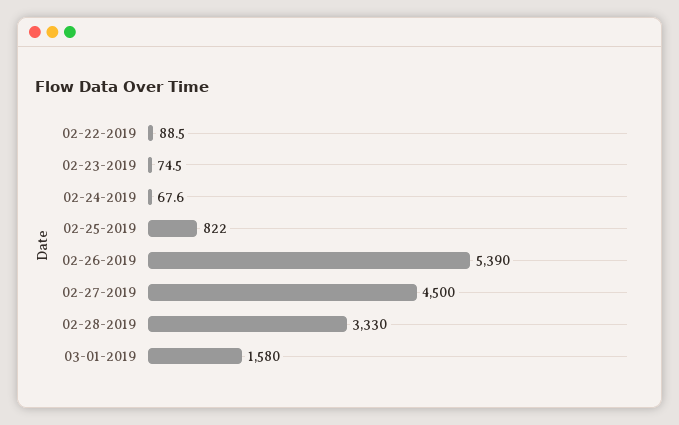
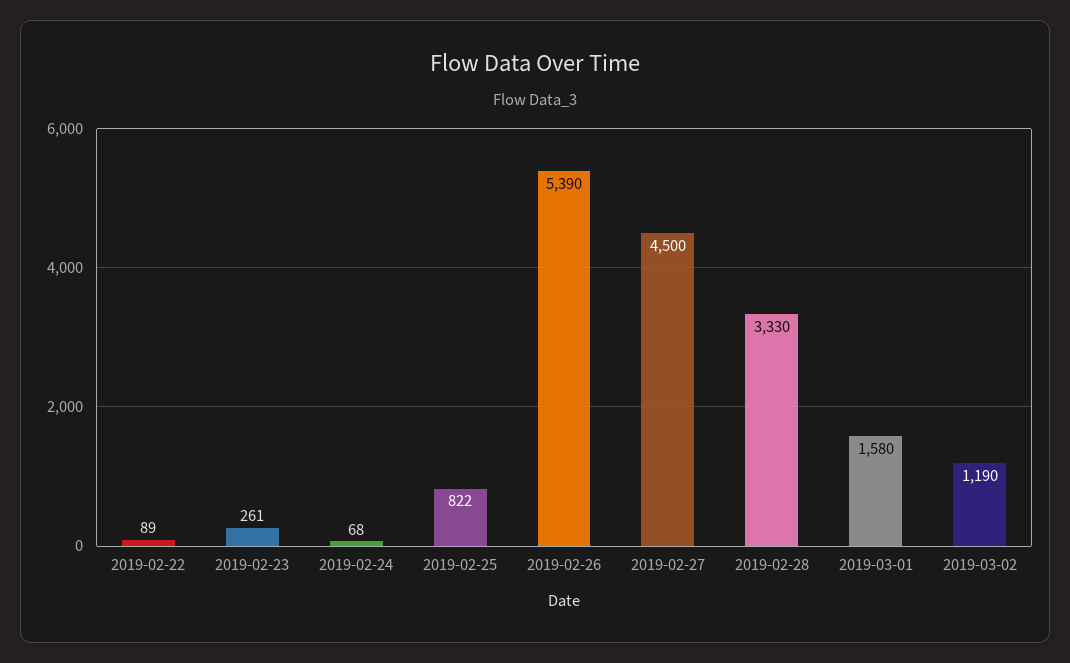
02-23-2019: 74.5 -> 261
2019-03-02: none -> 1190

